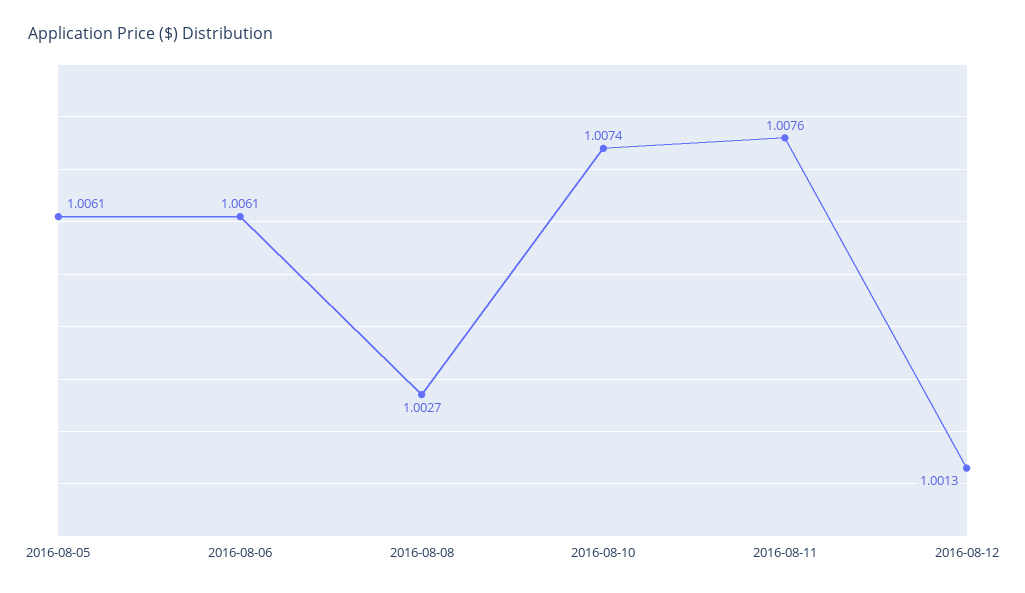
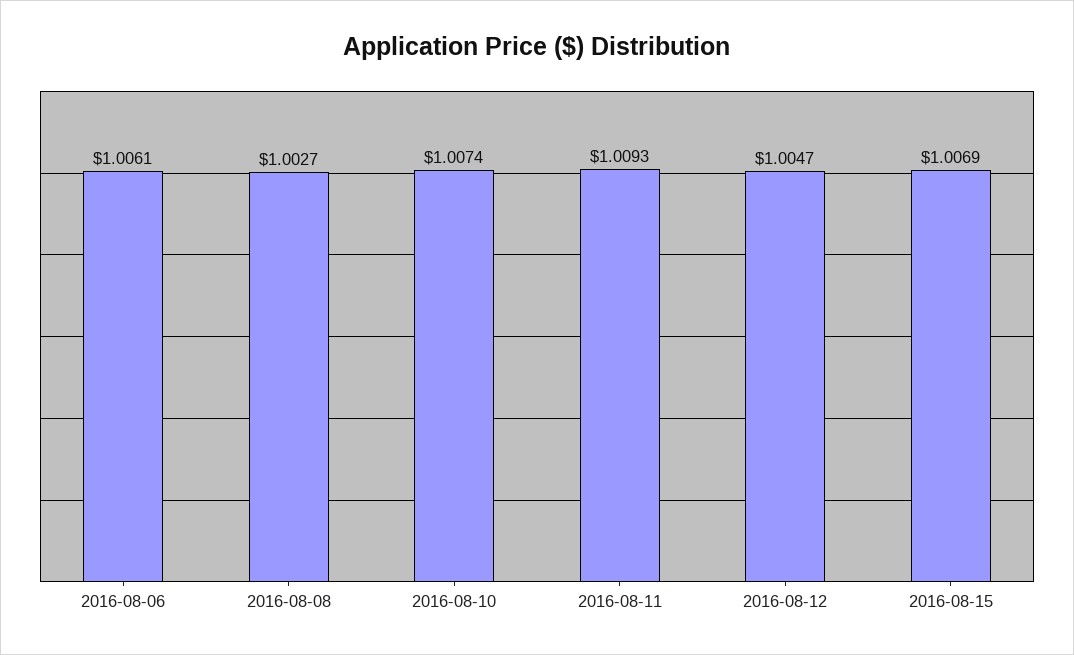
2016-08-05: 1.0061 -> none
2016-08-11: 1.0076 -> 1.0093
2016-08-12: 1.0013 -> 1.0047
2016-08-15: none -> 1.0069

